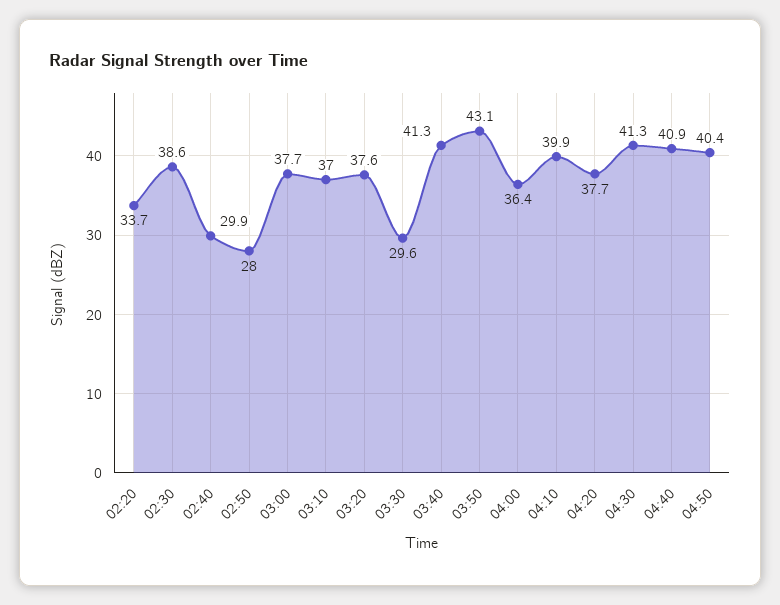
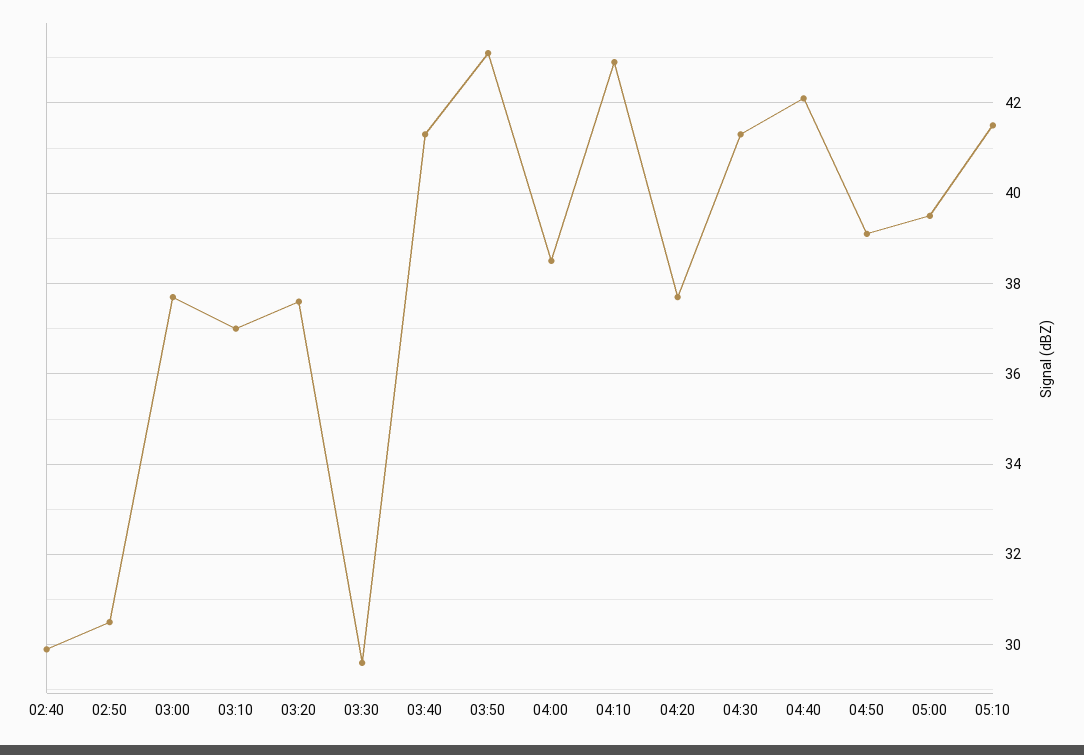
02:20: 33.7 -> none
02:30: 38.6 -> none
02:50: 28 -> 30.5
04:00: 36.4 -> 38.5
04:10: 39.9 -> 43
04:40: 40.9 -> 42
04:50: 40.4 -> 39
05:00: none -> 39.5
05:10: none -> 41.5

